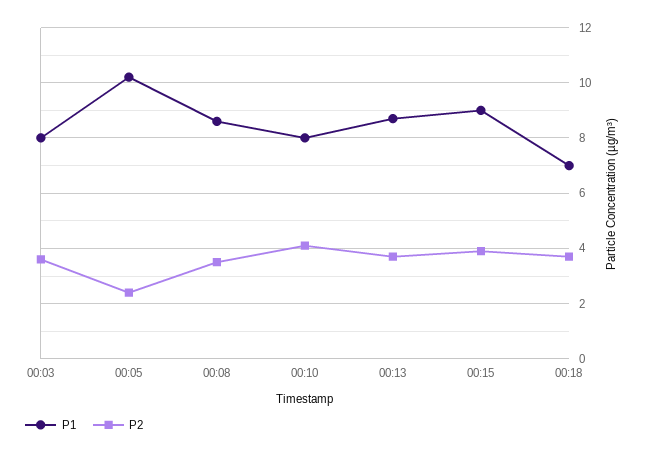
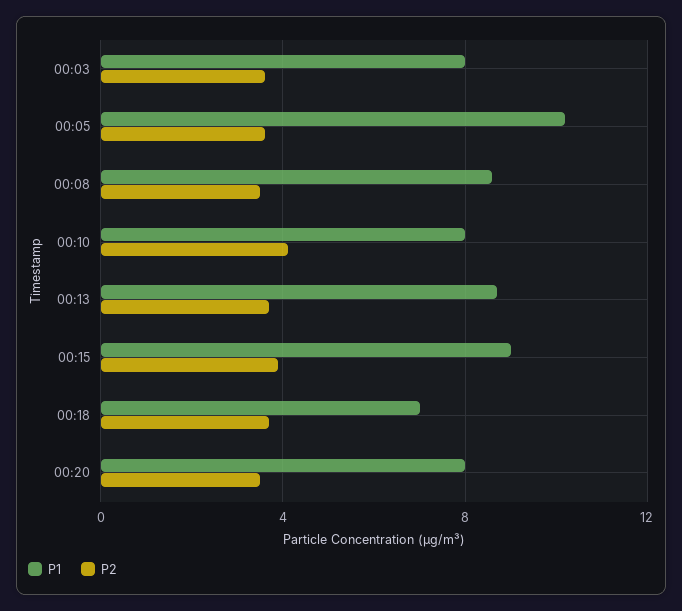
P2, 00:05: 2.5 -> 3.5
P1, 00:20: none -> 8
P2, 00:20: none -> 3.5

